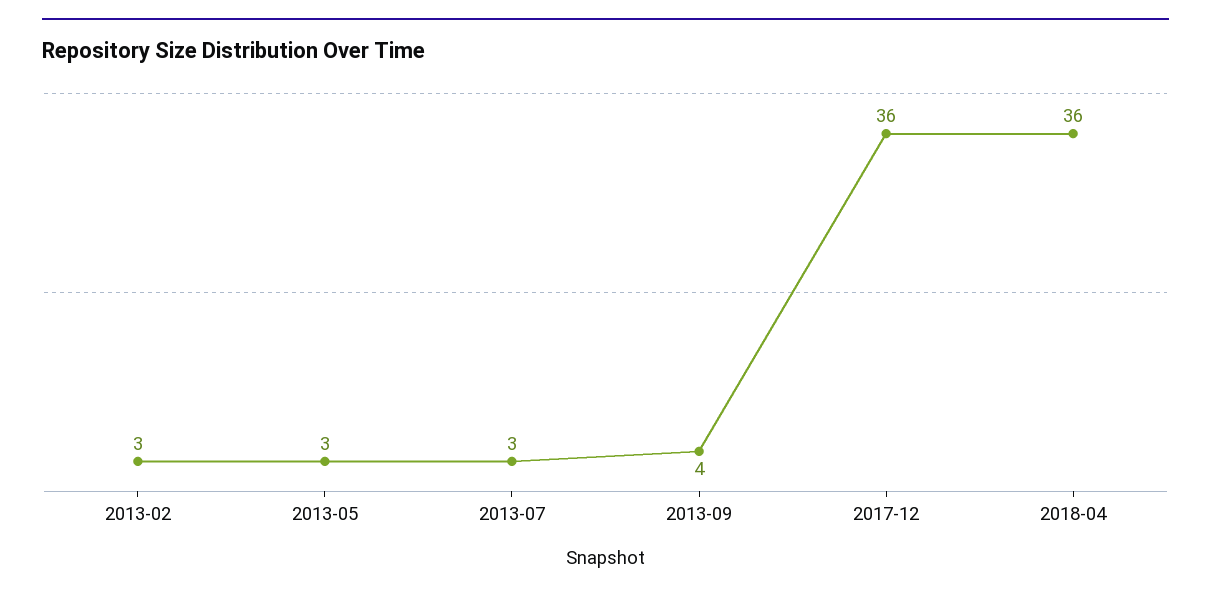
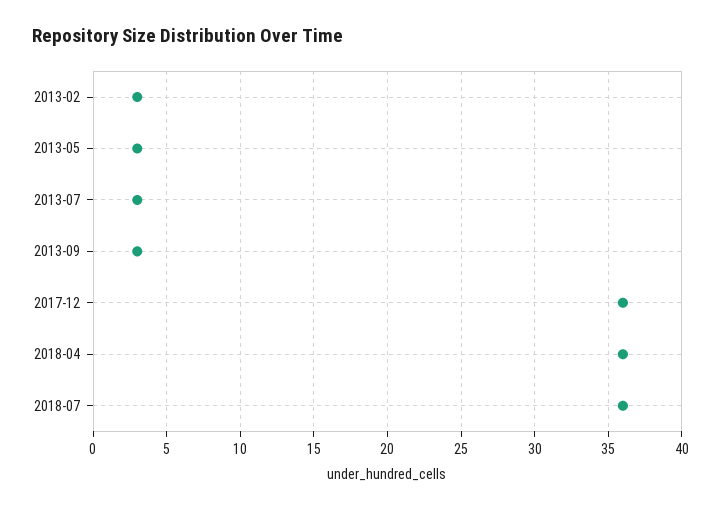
2013-09: 4 -> 3
2018-07: none -> 36

